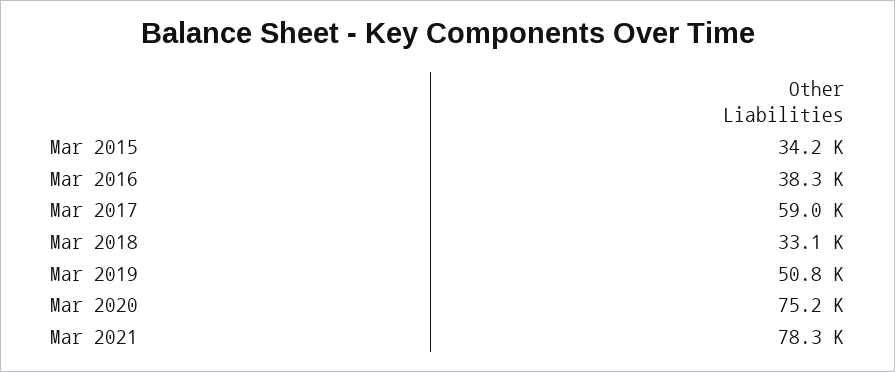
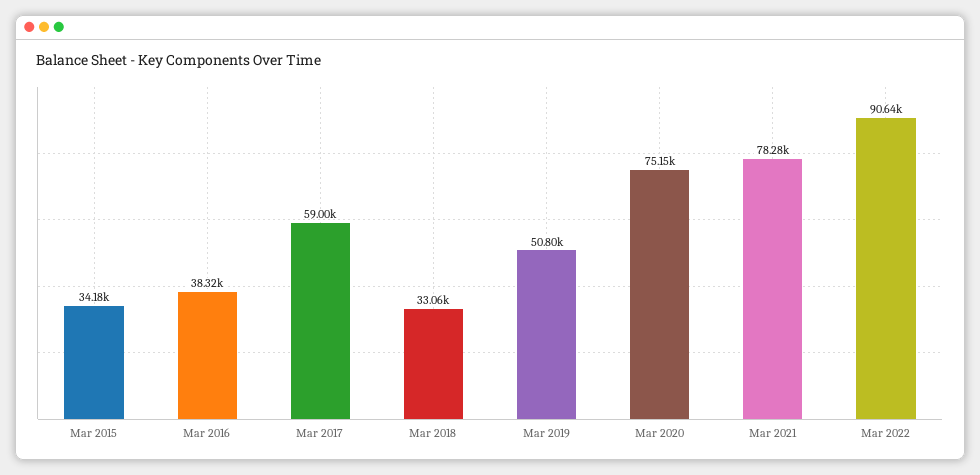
Mar 2022: none -> 90640

